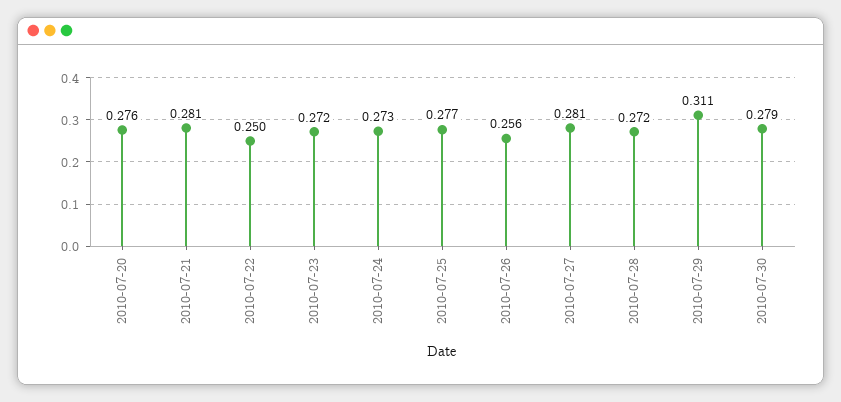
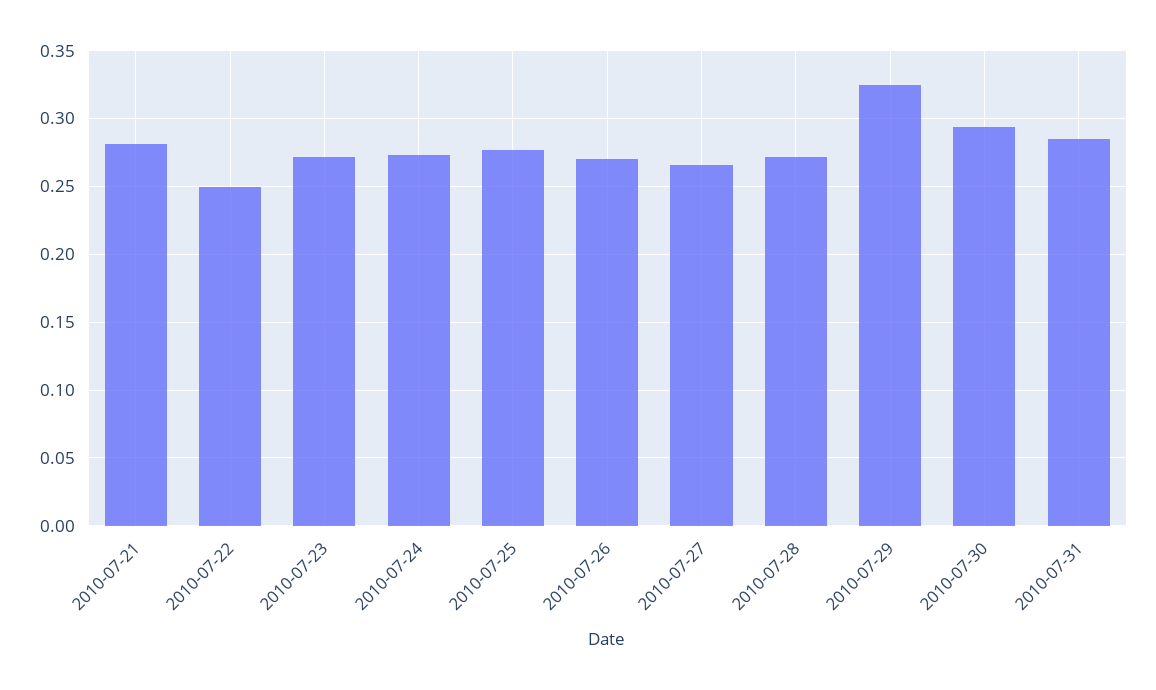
2010-07-20: 0.276 -> none
2010-07-26: 0.256 -> 0.27
2010-07-27: 0.281 -> 0.265
2010-07-29: 0.311 -> 0.325
2010-07-30: 0.279 -> 0.295
2010-07-31: none -> 0.285

